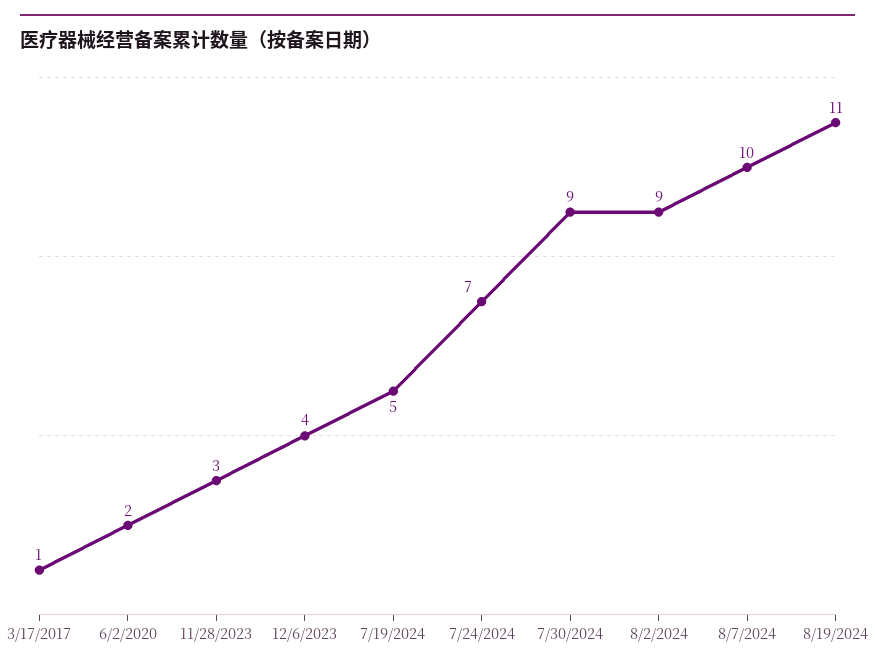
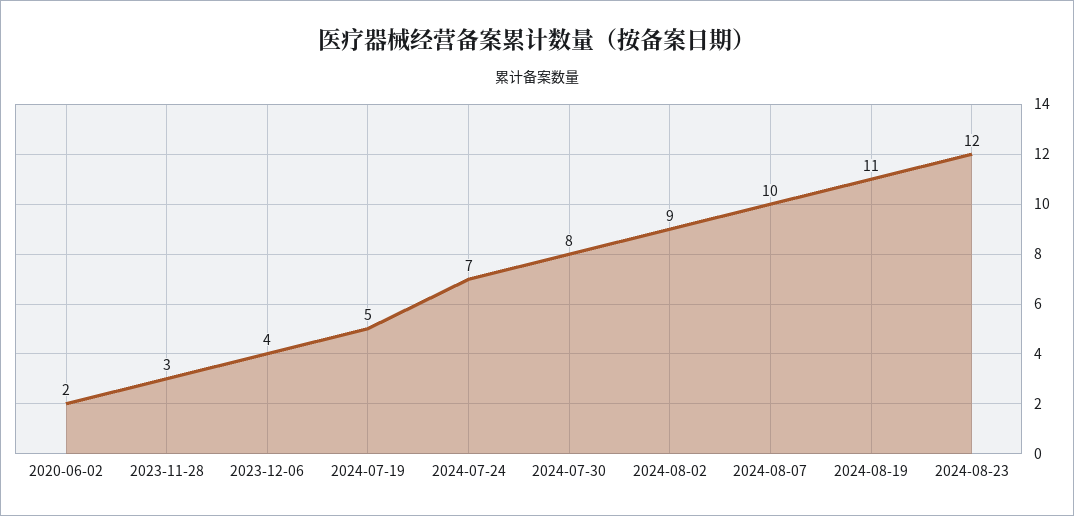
3/17/2017: 1 -> none
7/30/2024: 9 -> 8
2024-08-23: none -> 12

